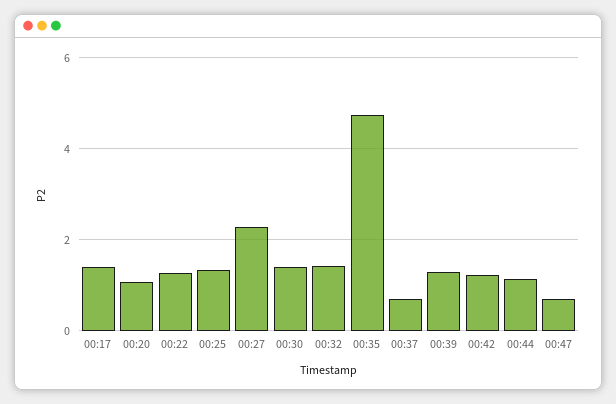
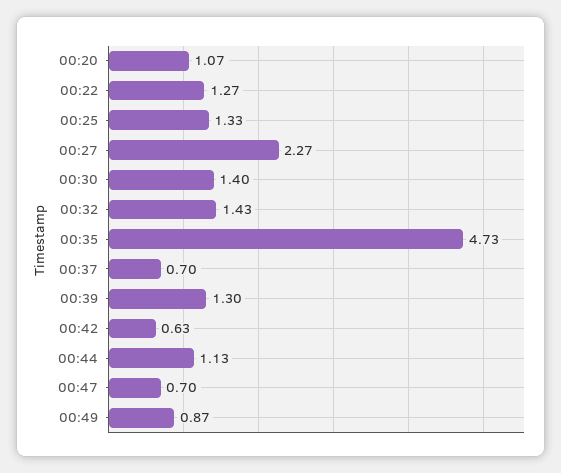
00:17: 1.4 -> none
00:42: 1.2 -> 0.63
00:49: none -> 0.87

